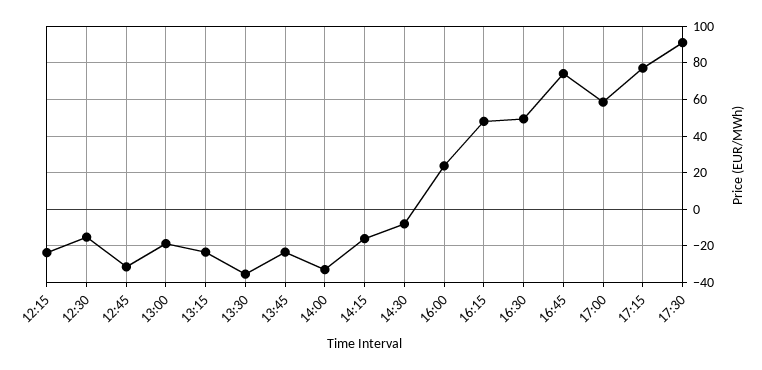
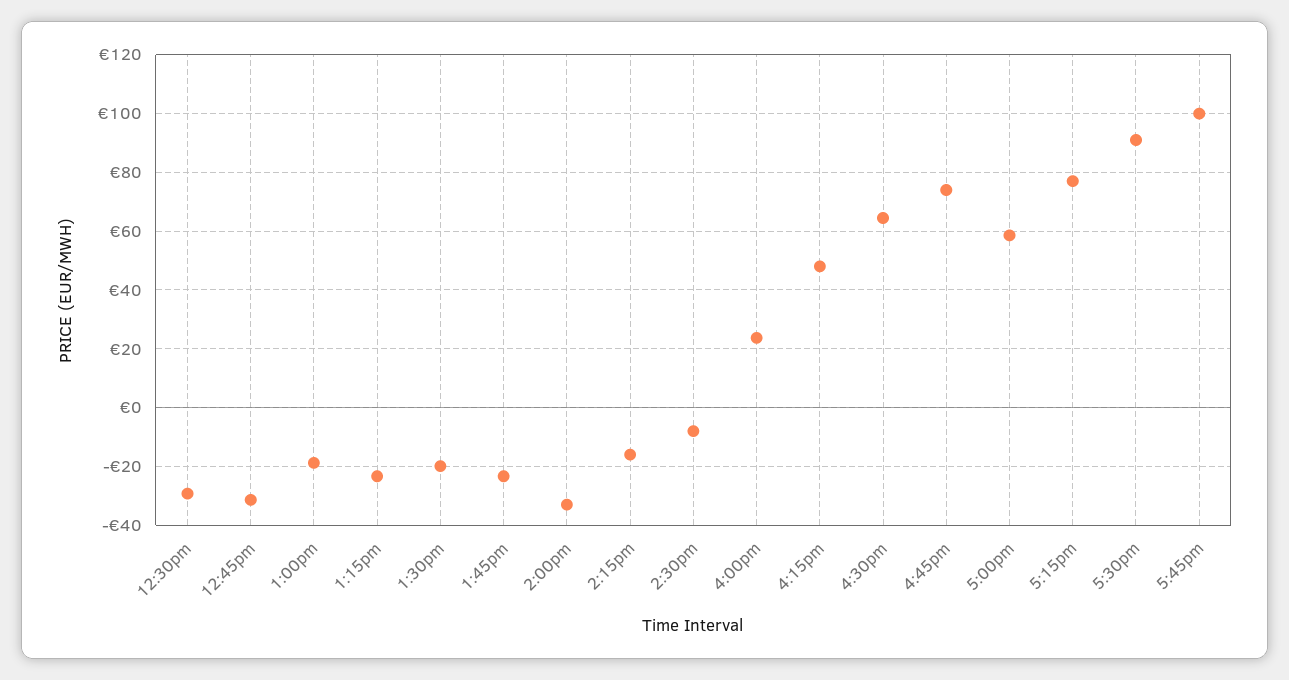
12:15: -25 -> none
12:30: -15 -> -30
13:30: -35 -> -20
16:30: 50 -> 65
5:45pm: none -> 100

